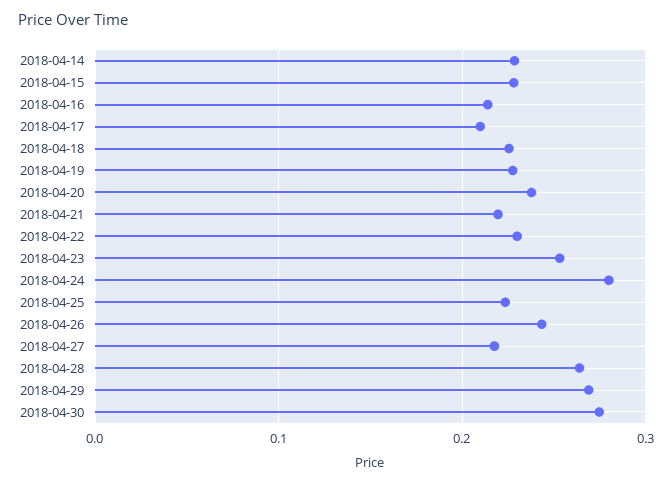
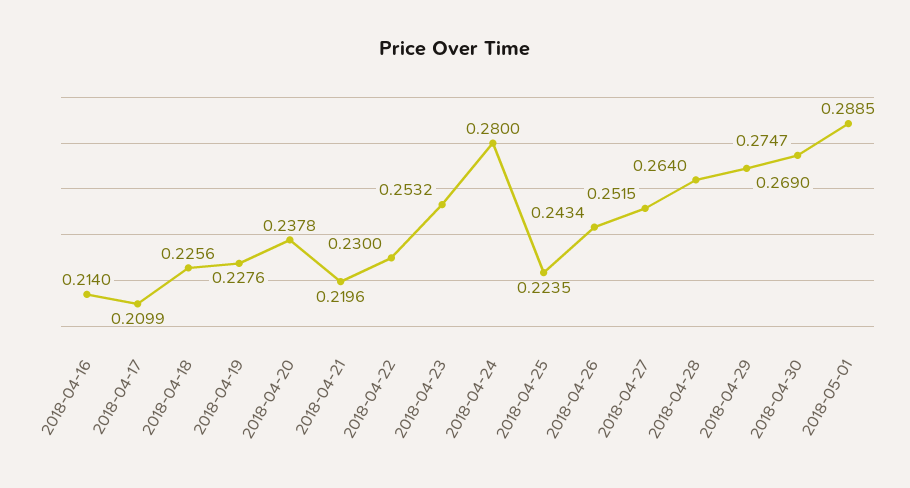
2018-04-14: 0.23 -> none
2018-04-15: 0.23 -> none
2018-04-27: 0.22 -> 0.2515
2018-05-01: none -> 0.2885

